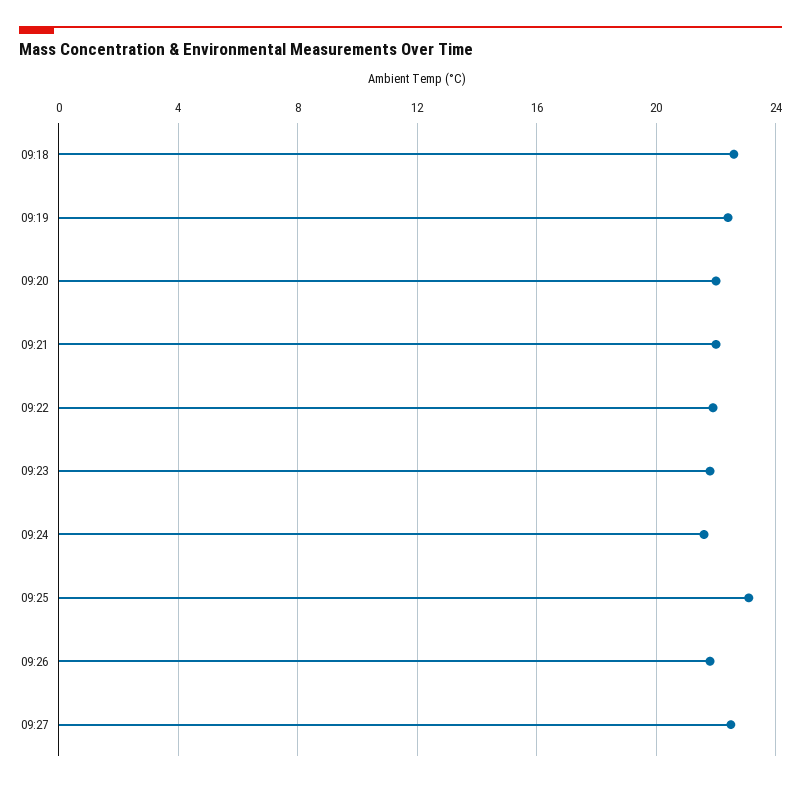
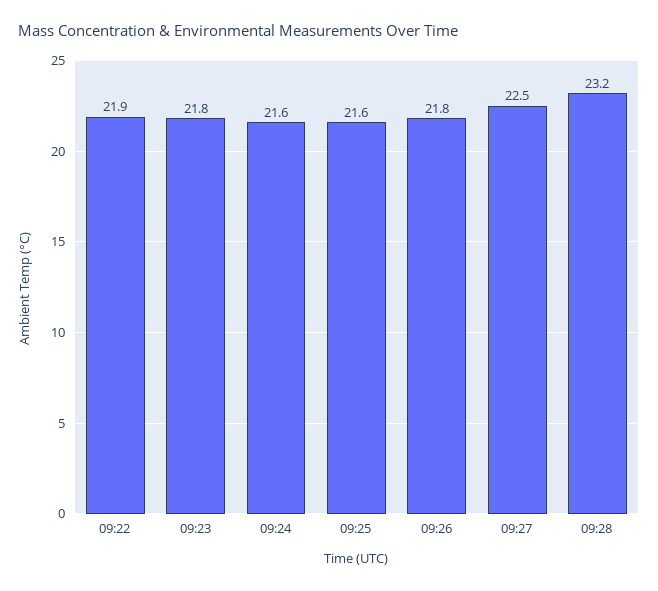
09:18: 22.5 -> none
09:19: 22.5 -> none
09:20: 22 -> none
09:21: 22 -> none
09:25: 23 -> 21.6
09:28: none -> 23.2

